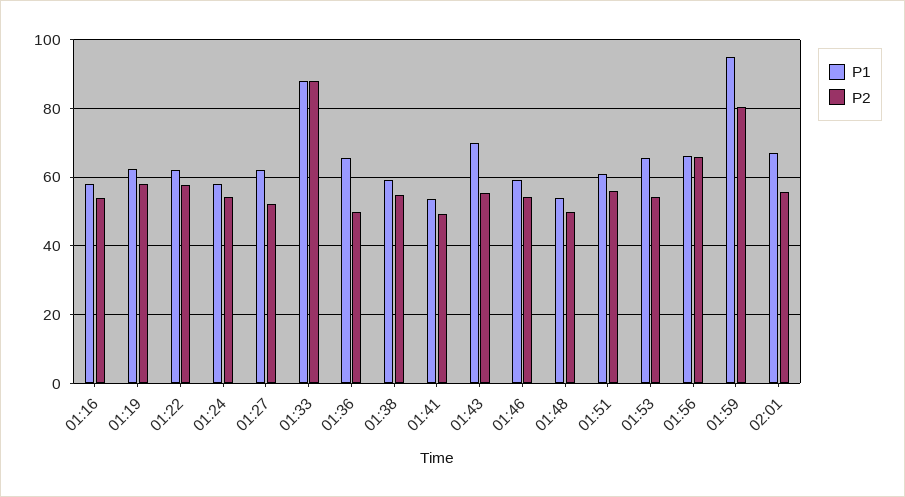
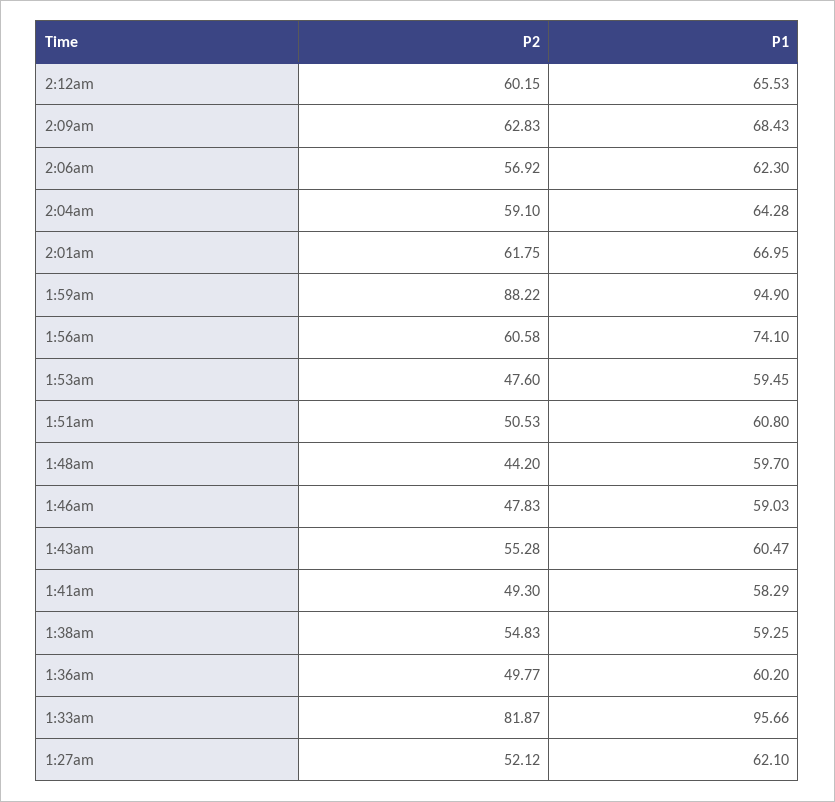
P1, 01:16: 58 -> none
P2, 01:16: 54 -> none
P1, 01:19: 62 -> none
P2, 01:19: 58 -> none
P1, 01:22: 62 -> none
P2, 01:22: 58 -> none
P1, 01:24: 58 -> none
P2, 01:24: 54 -> none
P1, 01:33: 88 -> 95.66
P2, 01:33: 88 -> 81.87
P1, 01:36: 66 -> 60.2
P1, 01:41: 54 -> 58.29
P1, 01:43: 70 -> 60.47
P2, 01:46: 54 -> 47.83
P1, 01:48: 54 -> 59.7
P2, 01:48: 50 -> 44.2
P2, 01:51: 56 -> 50.53
P1, 01:53: 66 -> 59.45
P2, 01:53: 54 -> 47.6
P1, 01:56: 66 -> 74.1
P2, 01:56: 66 -> 60.58
P2, 01:59: 80 -> 88.22
P2, 02:01: 56 -> 61.75
P2, 2:12am: none -> 60.15
P1, 2:12am: none -> 65.53
P2, 2:09am: none -> 62.83
P1, 2:09am: none -> 68.43
P2, 2:06am: none -> 56.92
P1, 2:06am: none -> 62.3
P2, 2:04am: none -> 59.1
P1, 2:04am: none -> 64.28

